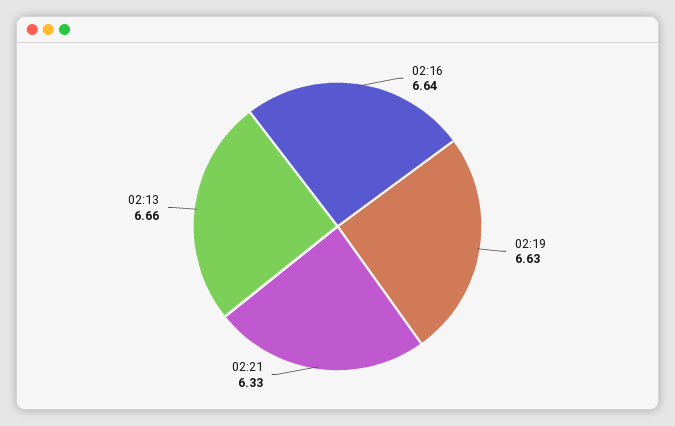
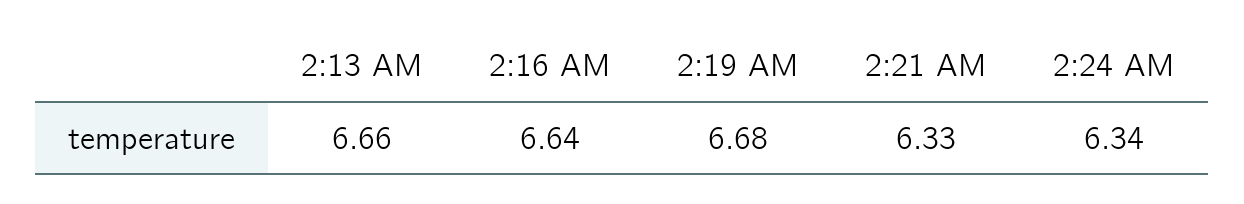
02:19: 6.63 -> 6.68
2:24 AM: none -> 6.34

